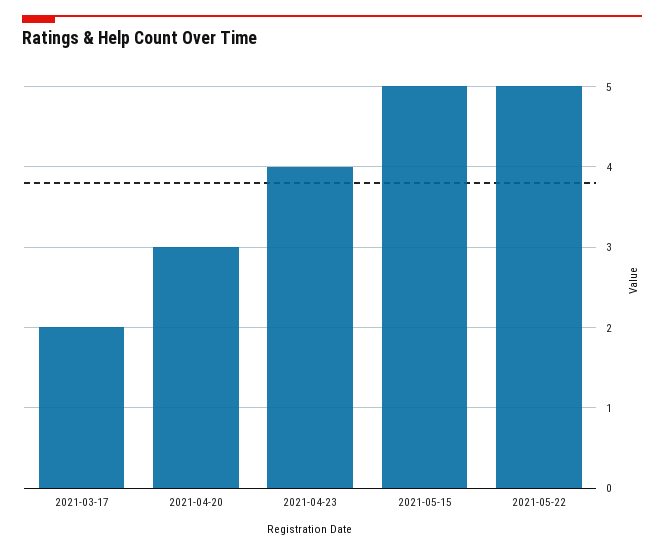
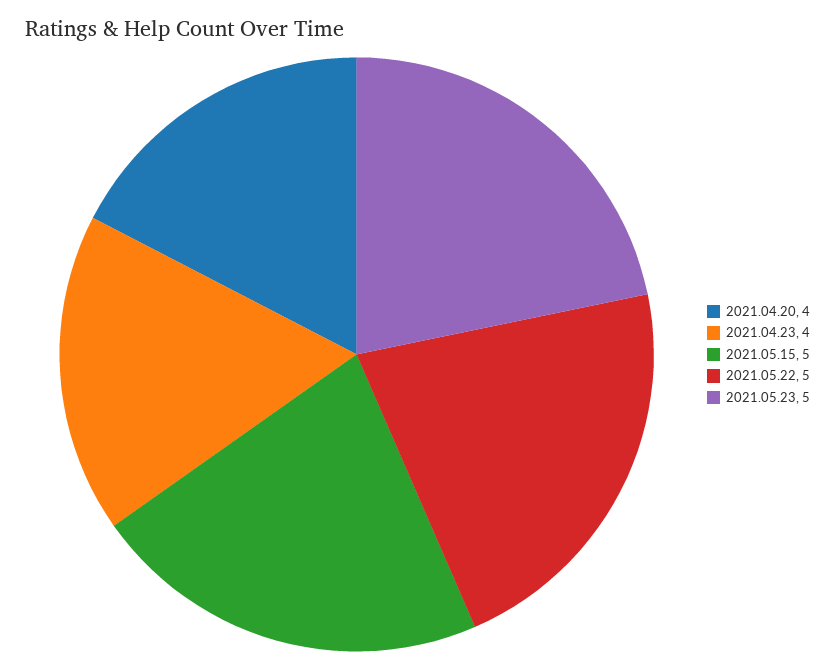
2021-03-17: 2 -> none
2021-04-20: 3 -> 4
2021.05.23: none -> 5

